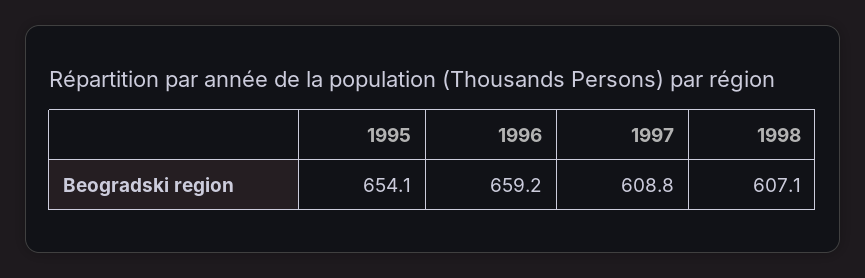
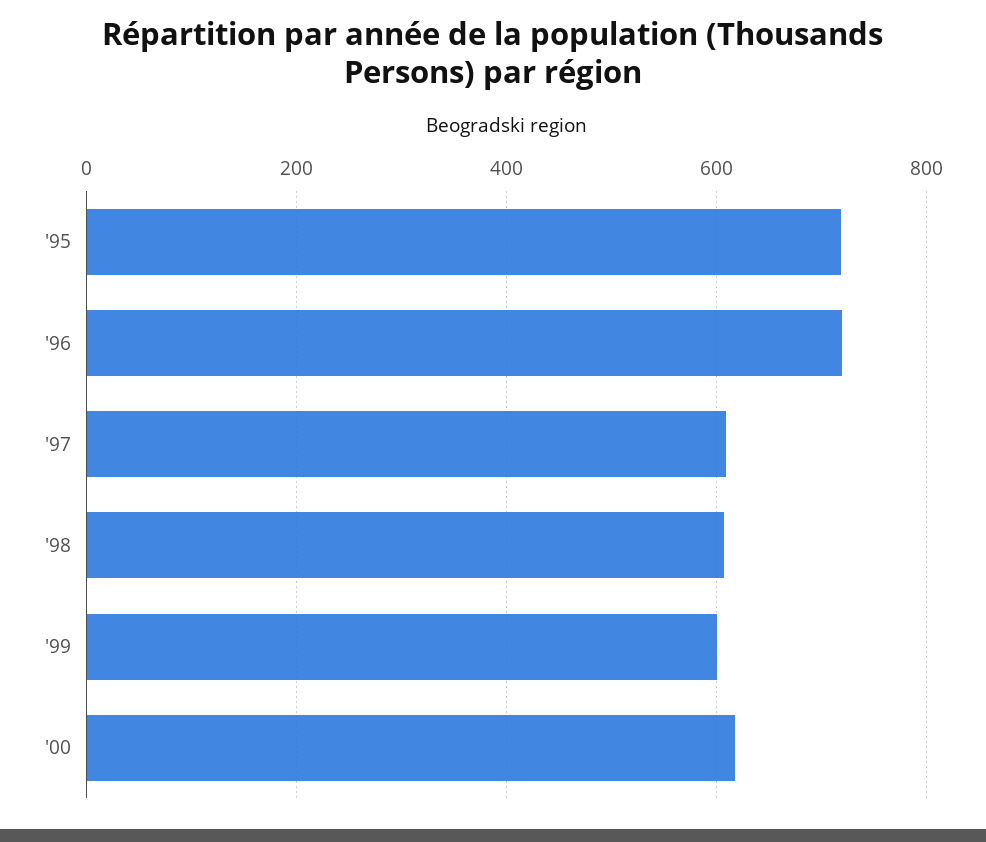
1995: 654.1 -> 720
1996: 659.2 -> 720
'99: none -> 600
'00: none -> 620

